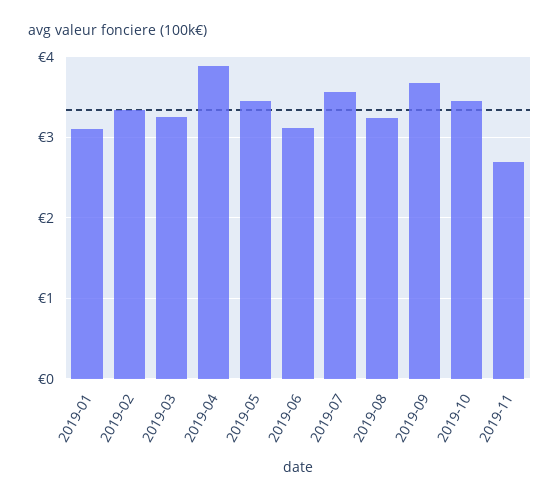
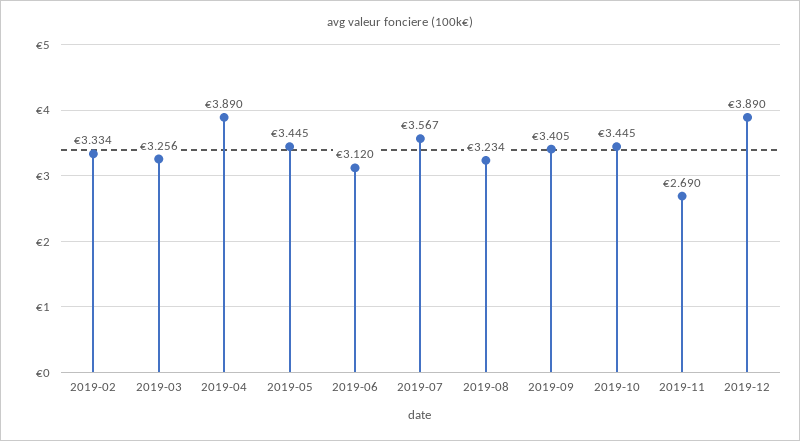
2019-01: 3.1 -> none
2019-09: 3.7 -> 3.405
2019-12: none -> 3.89

